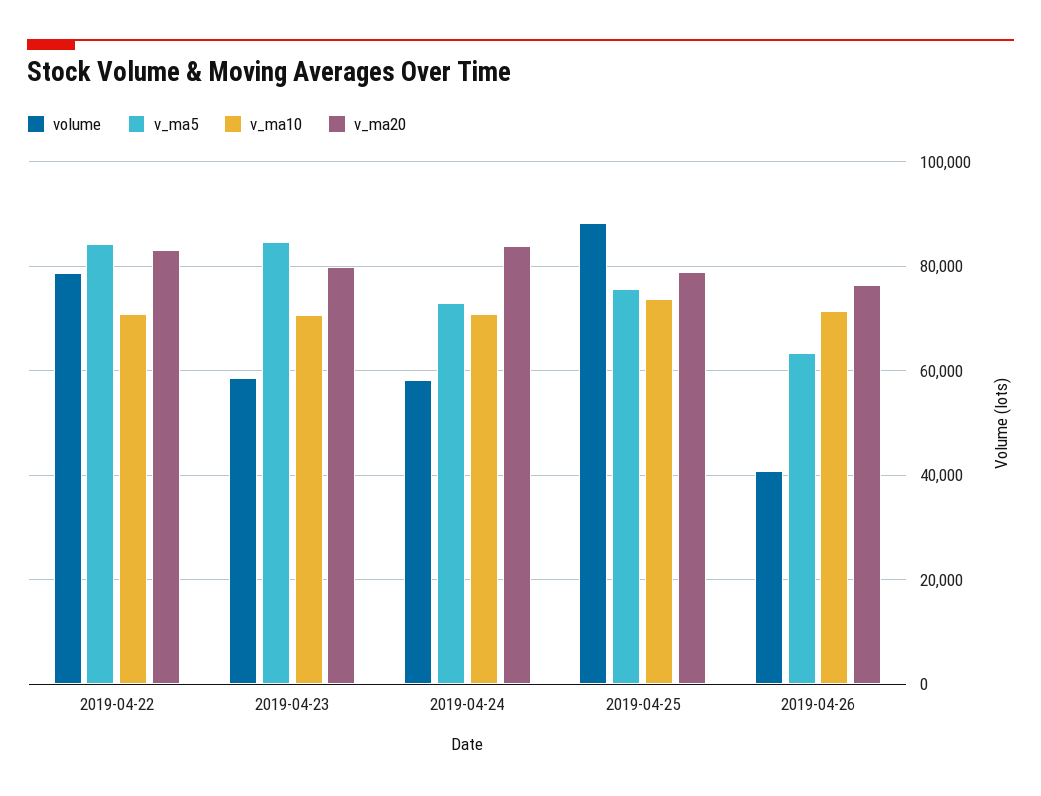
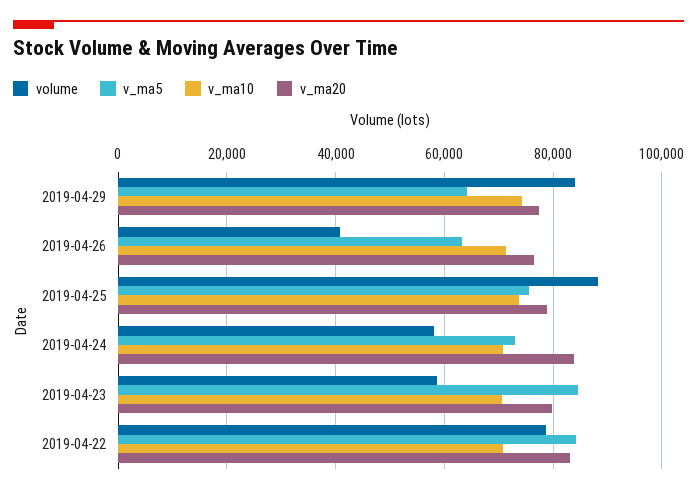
volume, 2019-04-29: none -> 84000
v_ma5, 2019-04-29: none -> 64000
v_ma10, 2019-04-29: none -> 74000
v_ma20, 2019-04-29: none -> 78000

